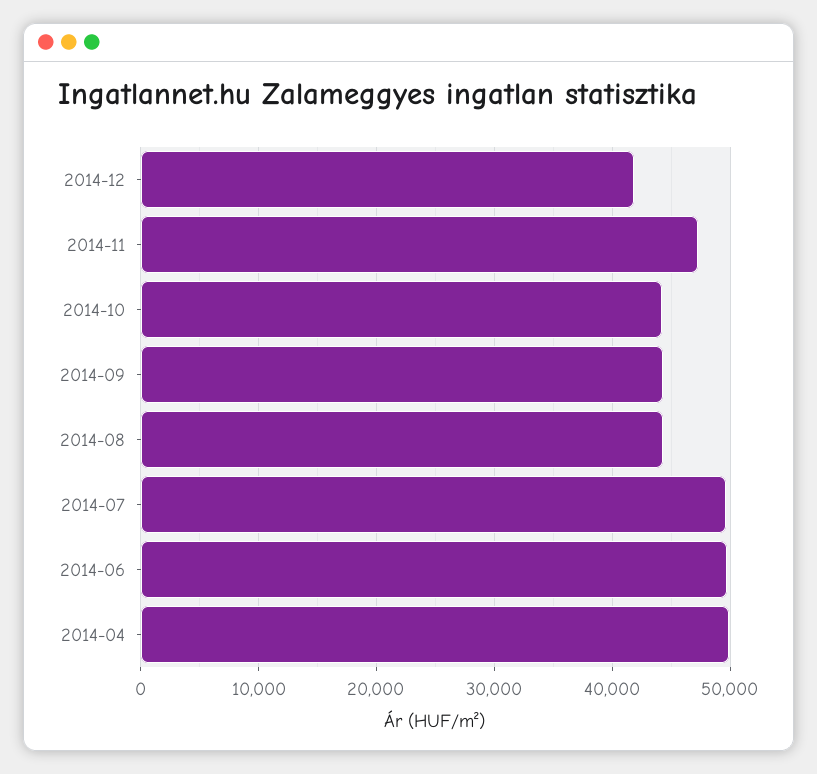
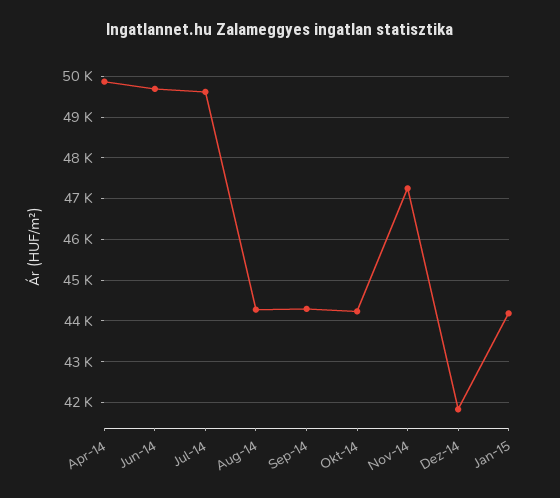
Jan-15: none -> 44200

